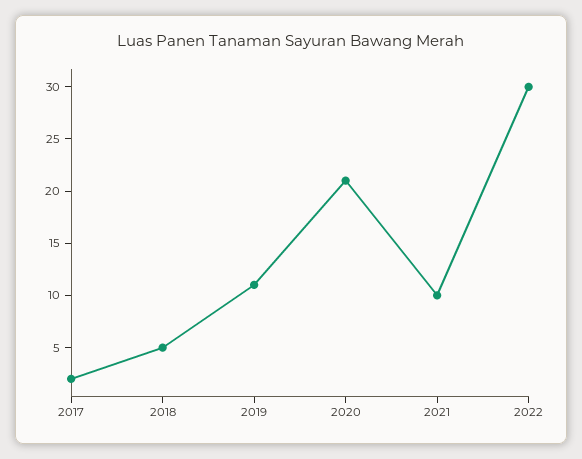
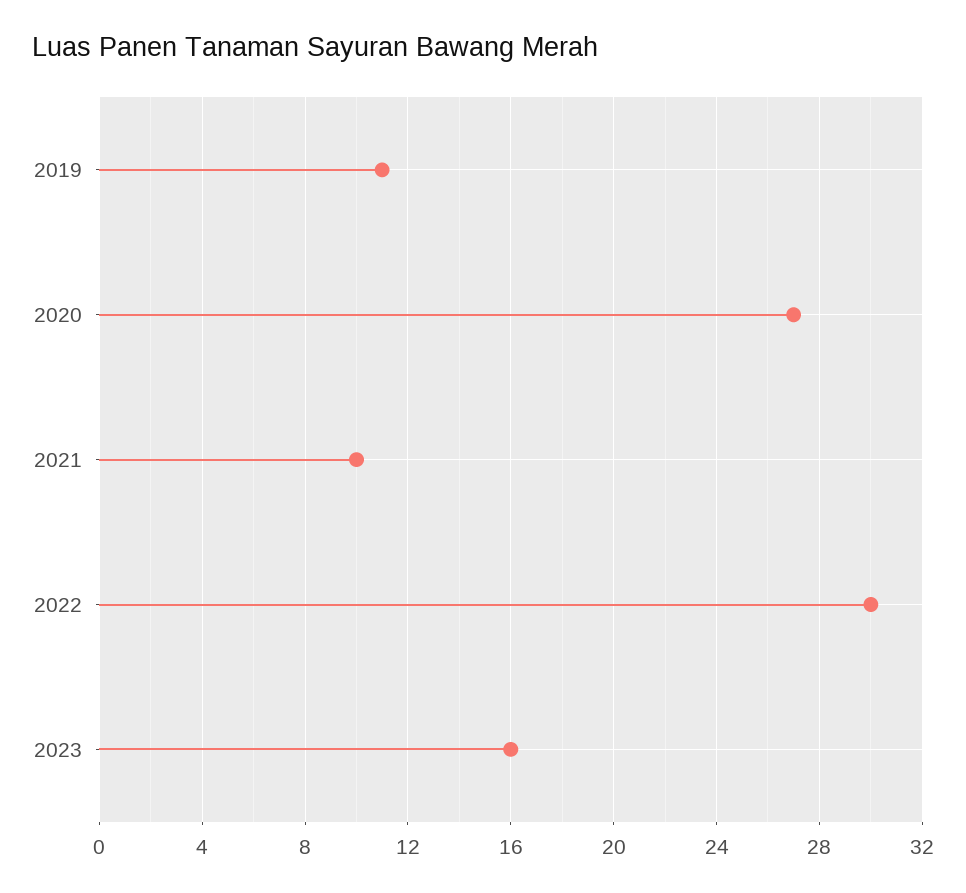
2017: 2 -> none
2018: 5 -> none
2020: 21 -> 27
2023: none -> 16

